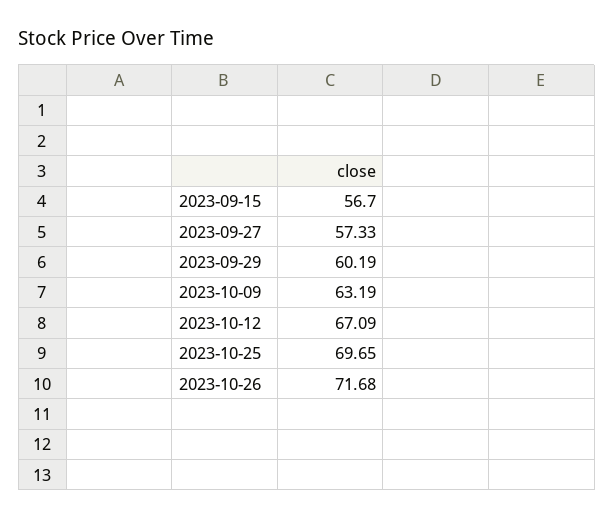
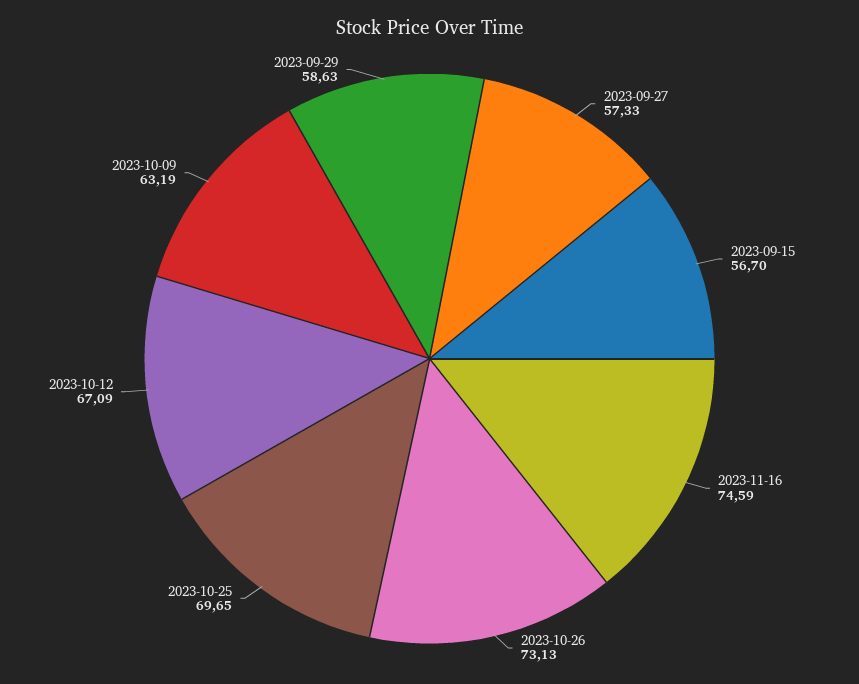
2023-09-29: 60.19 -> 58.63
2023-10-26: 71.68 -> 73.13
2023-11-16: none -> 74.59

